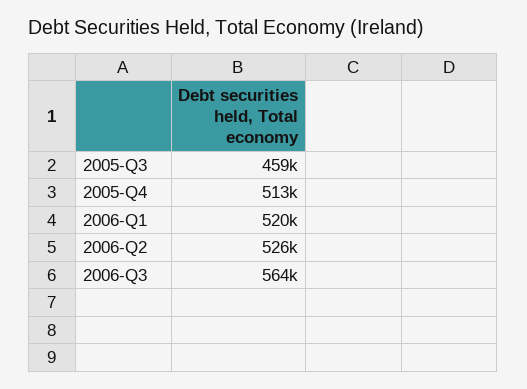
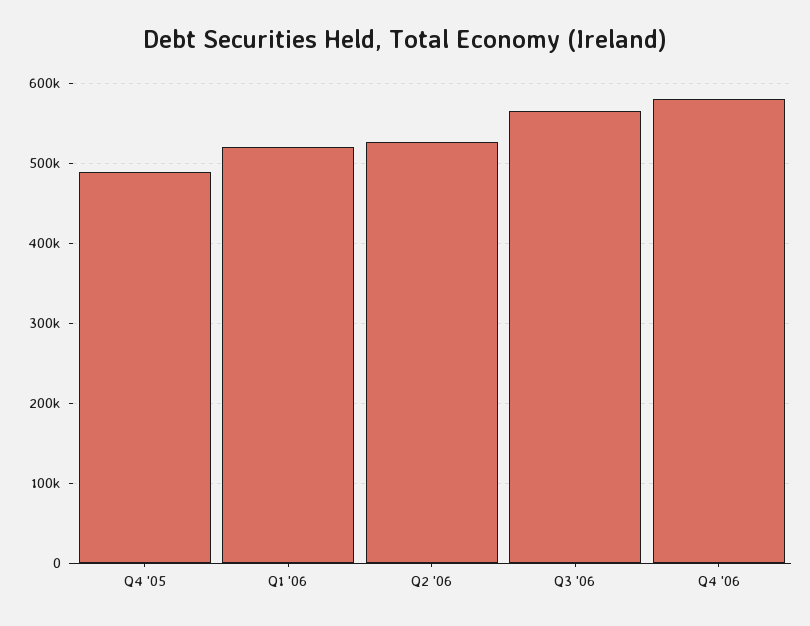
2005-Q3: 459000 -> none
2005-Q4: 513000 -> 490000
Q4 '06: none -> 580000

